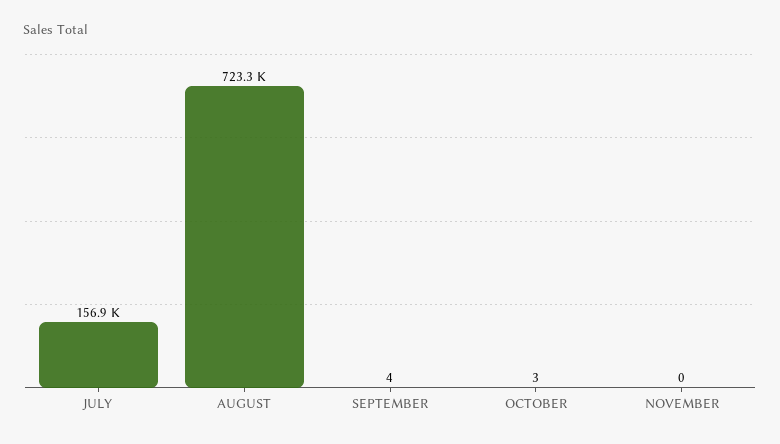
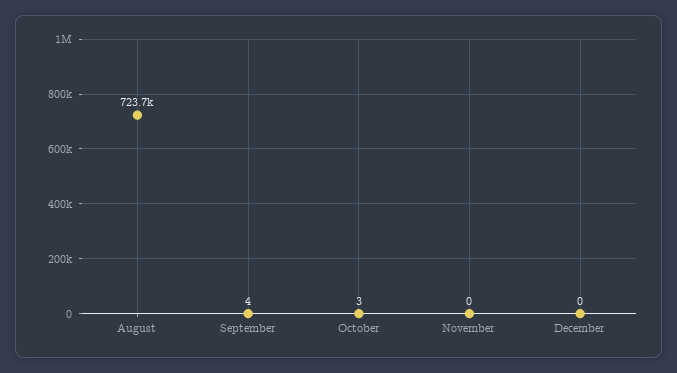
JULY: 156900 -> none
AUGUST: 723300 -> 723700
December: none -> 0

